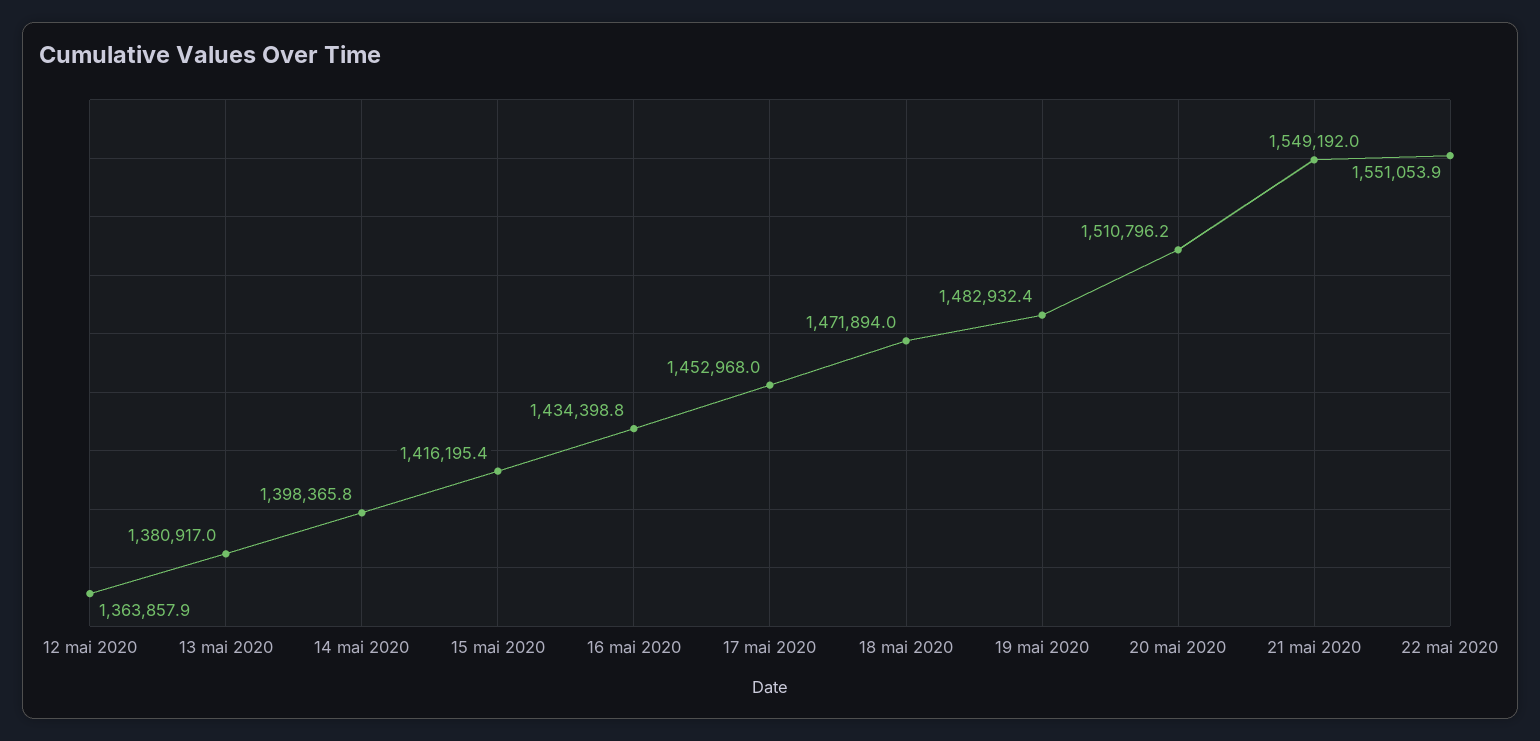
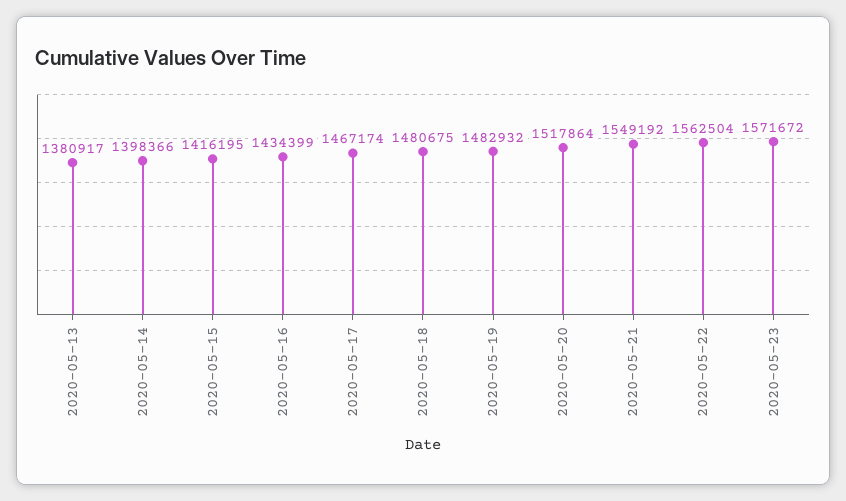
12 mai 2020: 1363857.9 -> none
17 mai 2020: 1452968 -> 1467174
18 mai 2020: 1471894 -> 1480675
20 mai 2020: 1510796.2 -> 1517864
22 mai 2020: 1551053.9 -> 1562504
2020-05-23: none -> 1571672

